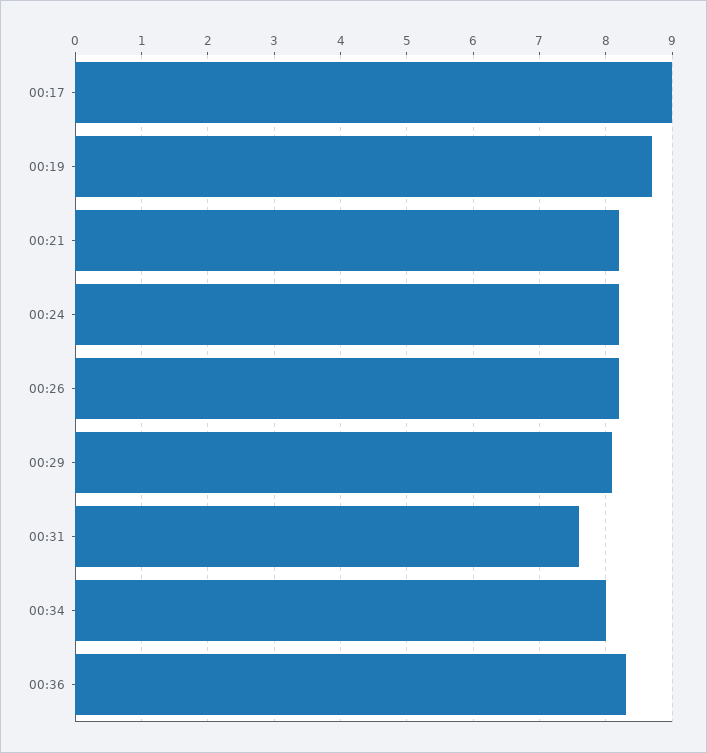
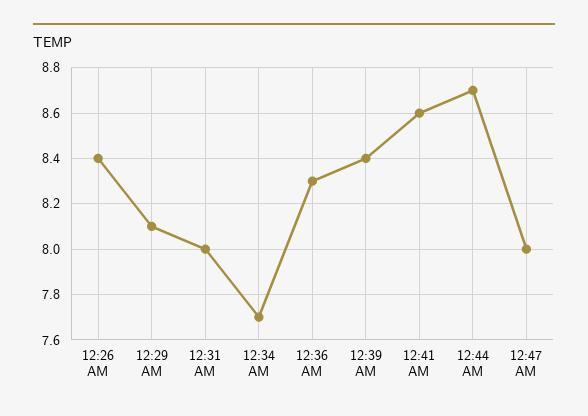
00:17: 9 -> none
00:19: 8.7 -> none
00:21: 8.2 -> none
00:24: 8.2 -> none
00:26: 8.2 -> 8.4
00:31: 7.6 -> 8
00:34: 8 -> 7.7
12:39 AM: none -> 8.4
12:41 AM: none -> 8.6
12:44 AM: none -> 8.7
12:47 AM: none -> 8

